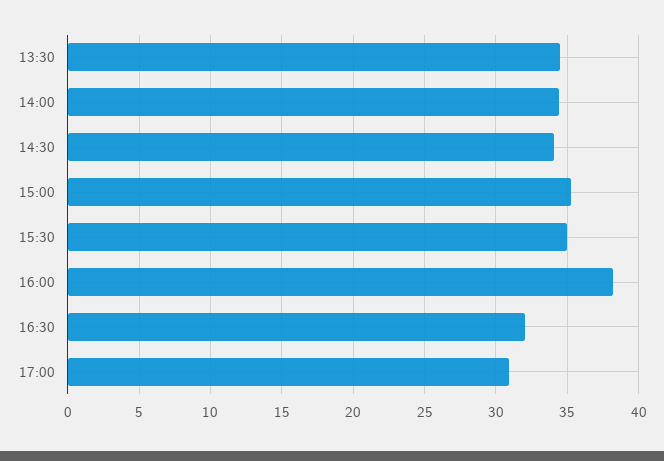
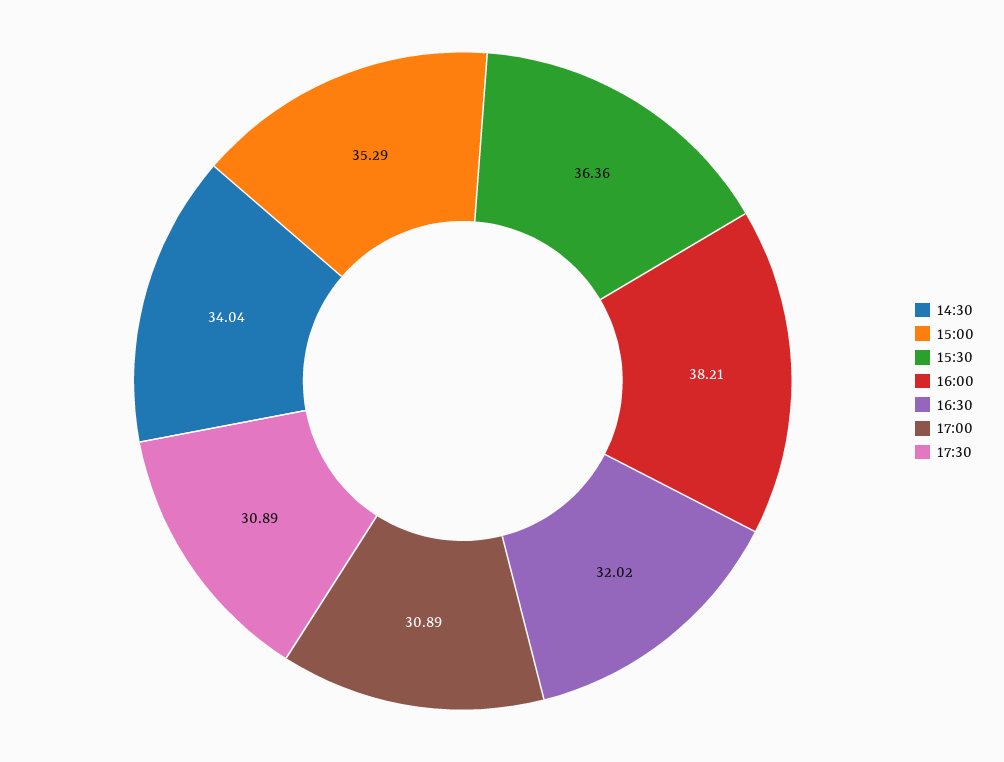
13:30: 34.5 -> none
14:00: 34.5 -> none
15:30: 35 -> 36.36
17:30: none -> 30.89

